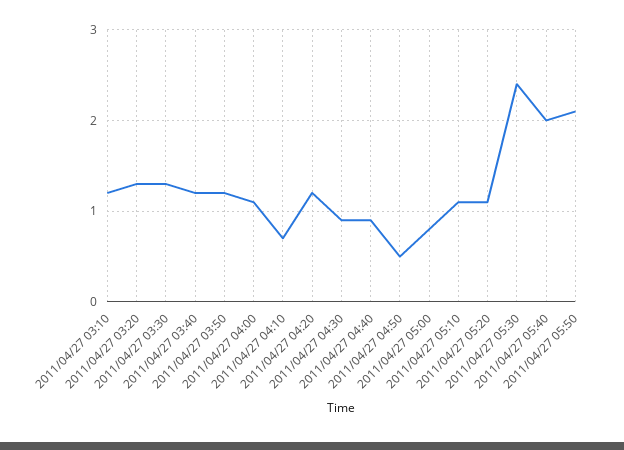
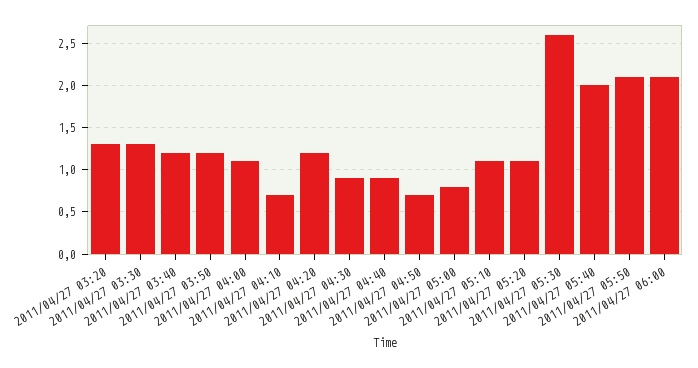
2011/04/27 03:10: 1.2 -> none
2011/04/27 04:50: 0.5 -> 0.7
2011/04/27 05:30: 2.4 -> 2.6
2011/04/27 06:00: none -> 2.1

